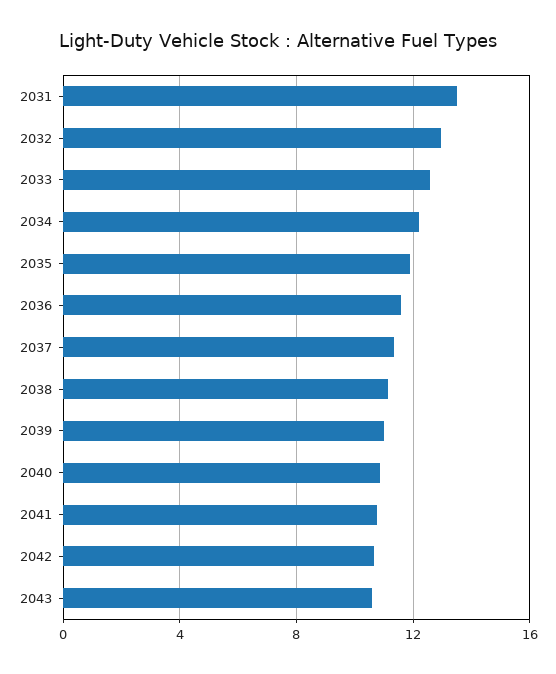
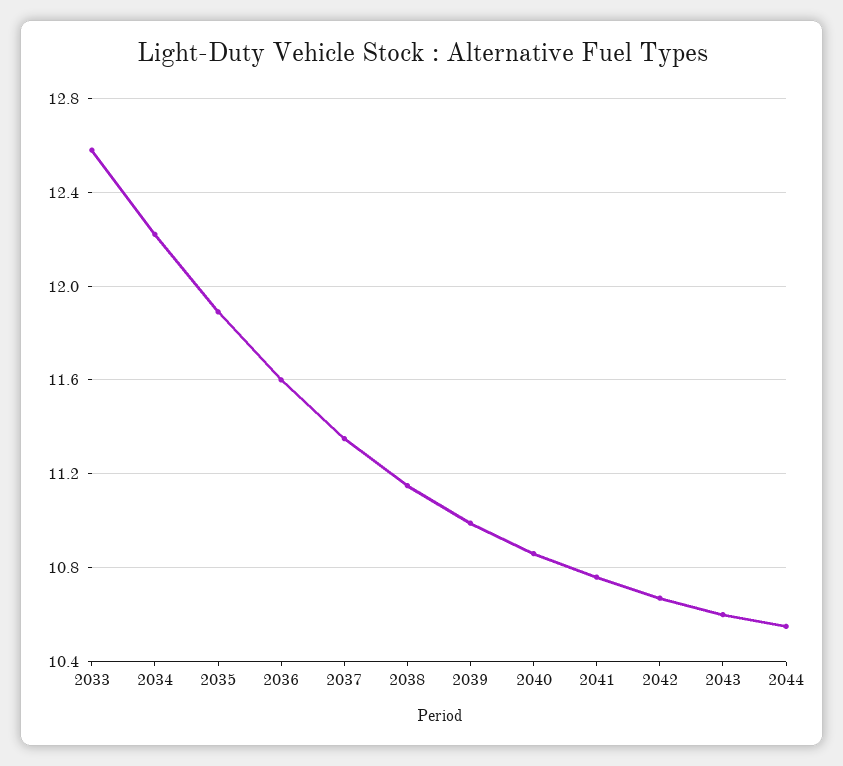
2031: 13.5 -> none
2032: 13 -> none
2044: none -> 10.55

